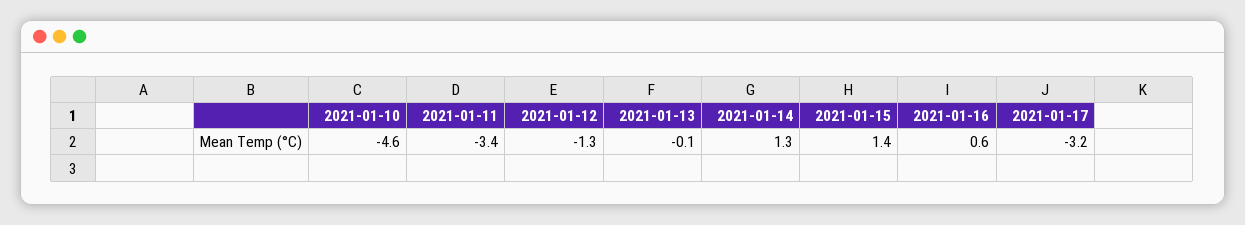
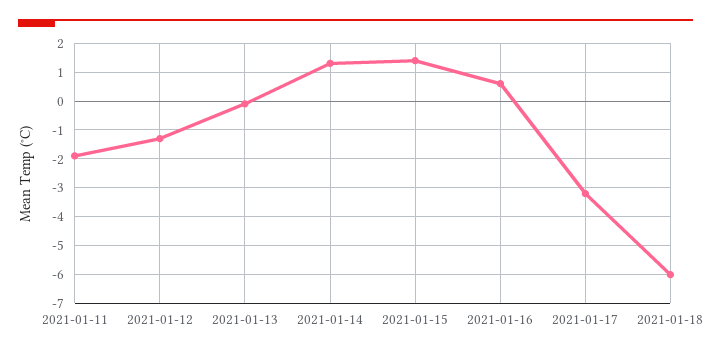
2021-01-10: -4.6 -> none
2021-01-11: -3.4 -> -2
2021-01-18: none -> -6

